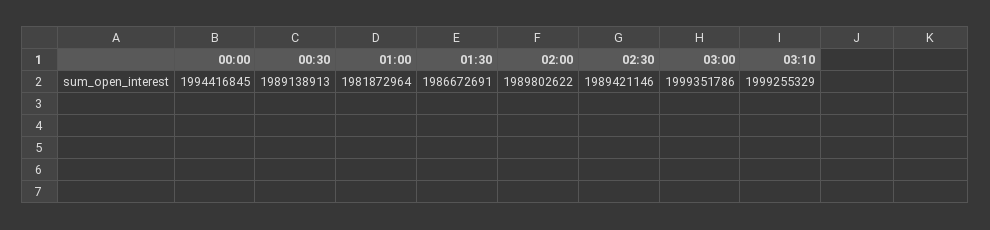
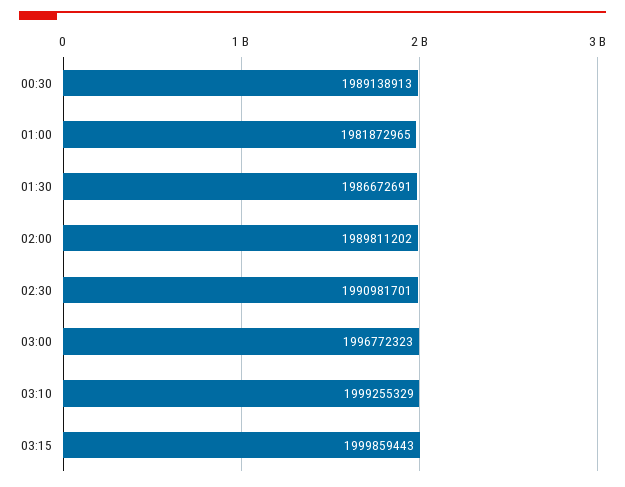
00:00: 1994416845 -> none
01:00: 1981872964 -> 1981872965
02:00: 1989802622 -> 1989811202
02:30: 1989421146 -> 1990981701
03:00: 1999351786 -> 1996772323
03:15: none -> 1999859443

